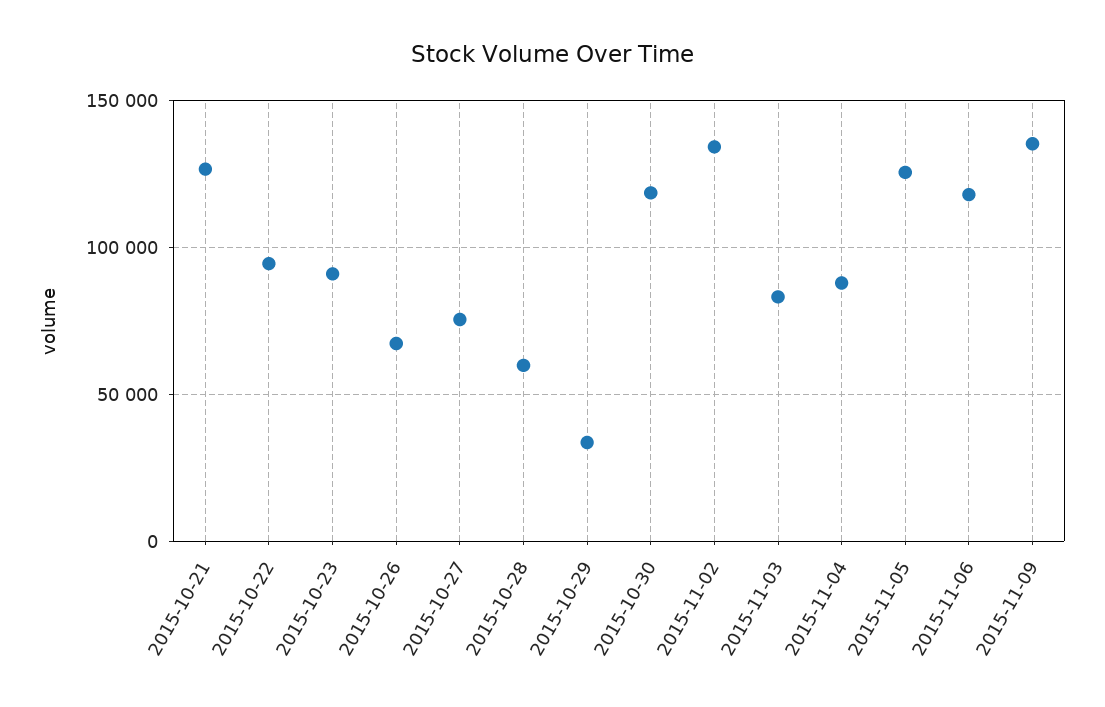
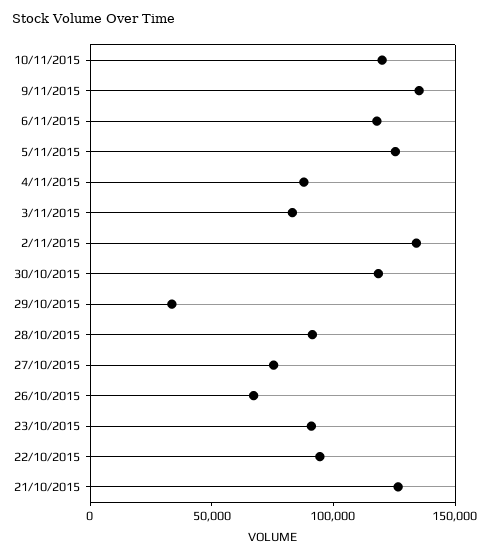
2015-10-28: 60000 -> 90000
10/11/2015: none -> 120000

